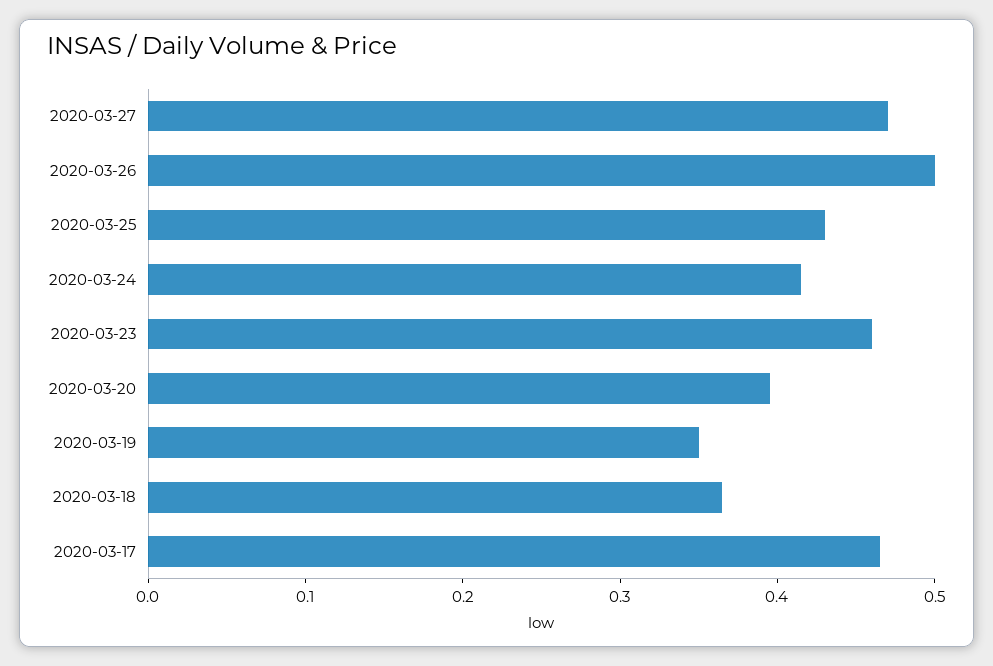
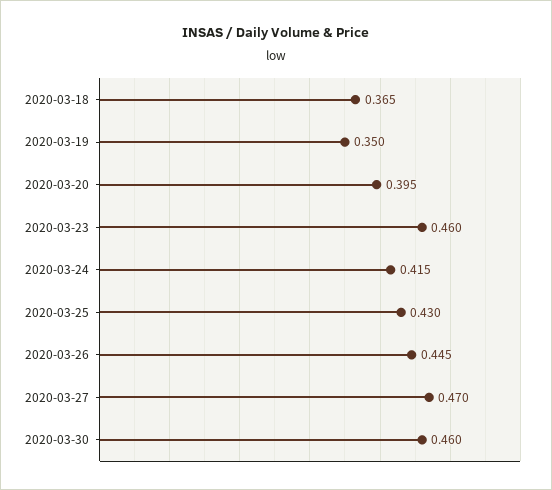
2020-03-26: 0.5 -> 0.445
2020-03-17: 0.46 -> none
2020-03-30: none -> 0.46

